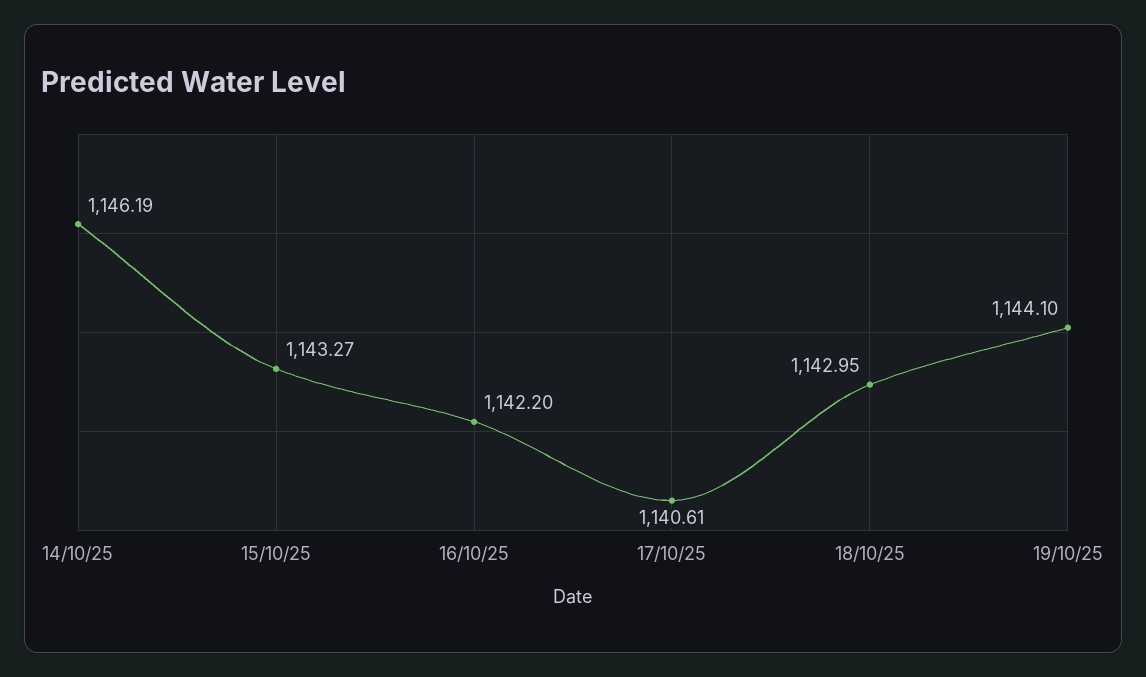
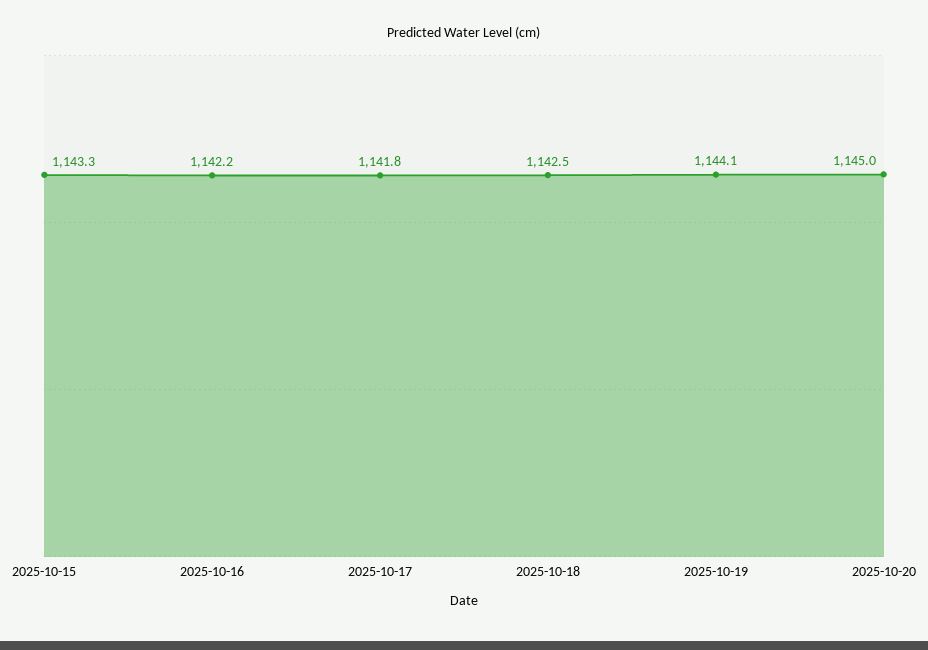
14/10/25: 1146.19 -> none
17/10/25: 1140.61 -> 1141.8
18/10/25: 1142.95 -> 1142.5
2025-10-20: none -> 1145

